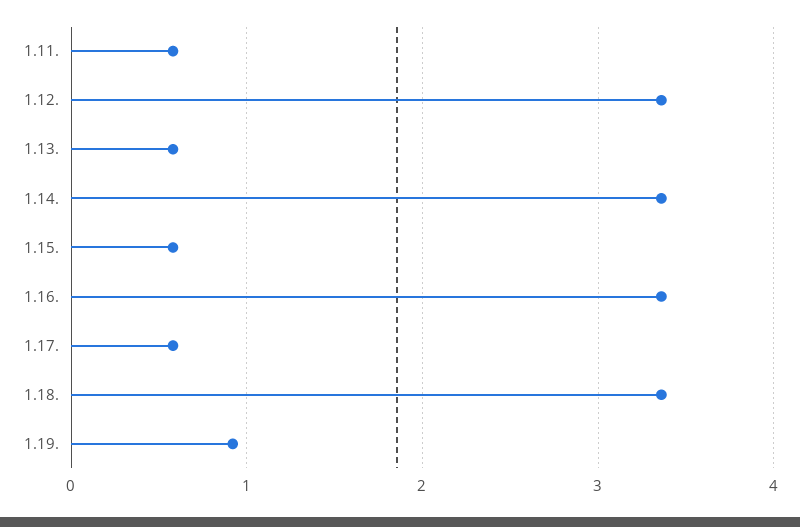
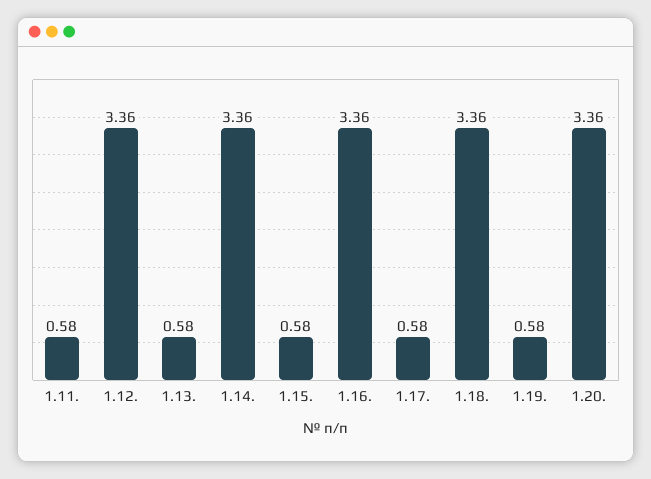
1.19.: 0.9 -> 0.58
1.20.: none -> 3.36

